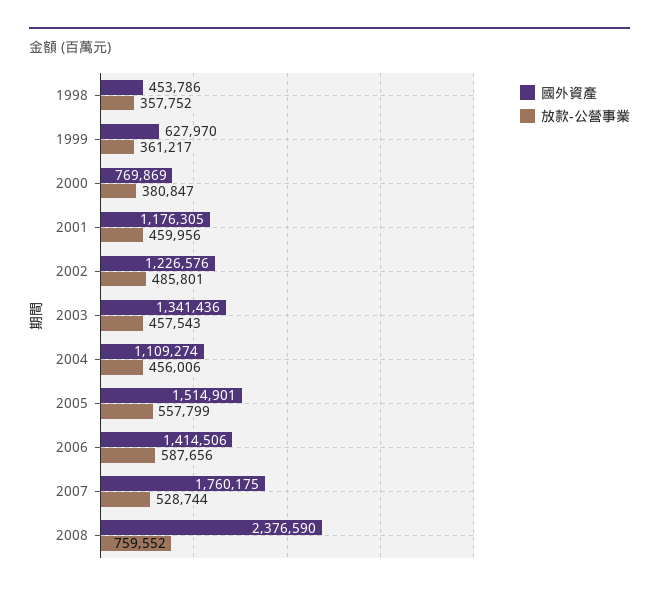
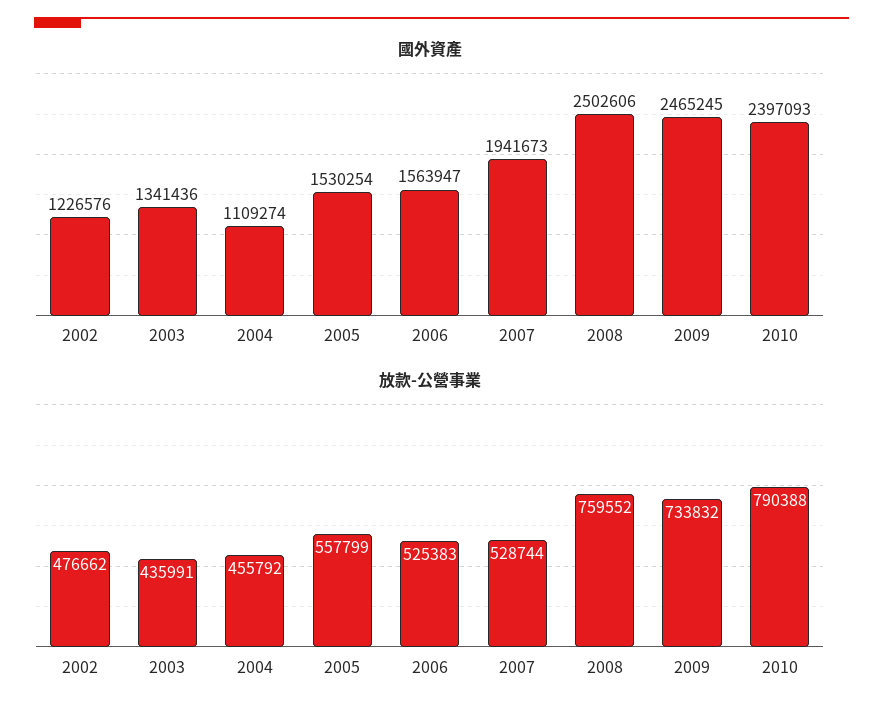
國外資產, 1998: 453786 -> none
放款-公營事業, 1998: 357752 -> none
國外資產, 1999: 627970 -> none
放款-公營事業, 1999: 361217 -> none
國外資產, 2000: 769869 -> none
放款-公營事業, 2000: 380847 -> none
國外資產, 2001: 1176305 -> none
放款-公營事業, 2001: 459956 -> none
放款-公營事業, 2002: 485801 -> 476662
放款-公營事業, 2003: 457543 -> 435991
放款-公營事業, 2004: 456006 -> 455792
國外資產, 2005: 1514901 -> 1530254
國外資產, 2006: 1414506 -> 1563947
放款-公營事業, 2006: 587656 -> 525383
國外資產, 2007: 1760175 -> 1941673
國外資產, 2008: 2376590 -> 2502606
國外資產, 2009: none -> 2465245
國外資產, 2010: none -> 2397093
放款-公營事業, 2009: none -> 733832
放款-公營事業, 2010: none -> 790388

